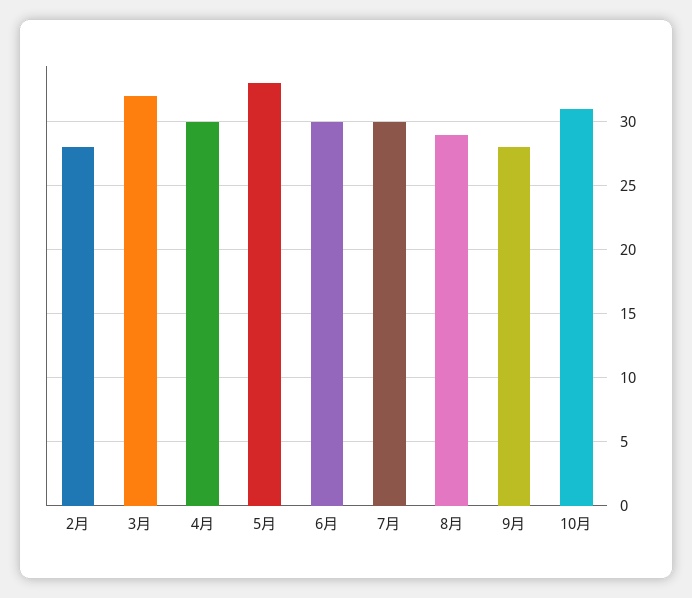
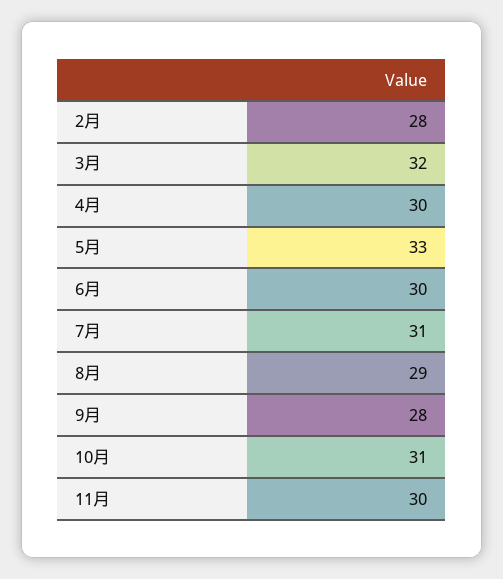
7月: 30 -> 31
11月: none -> 30

